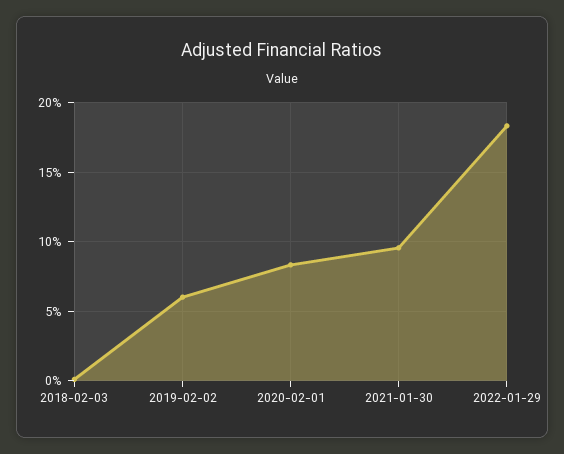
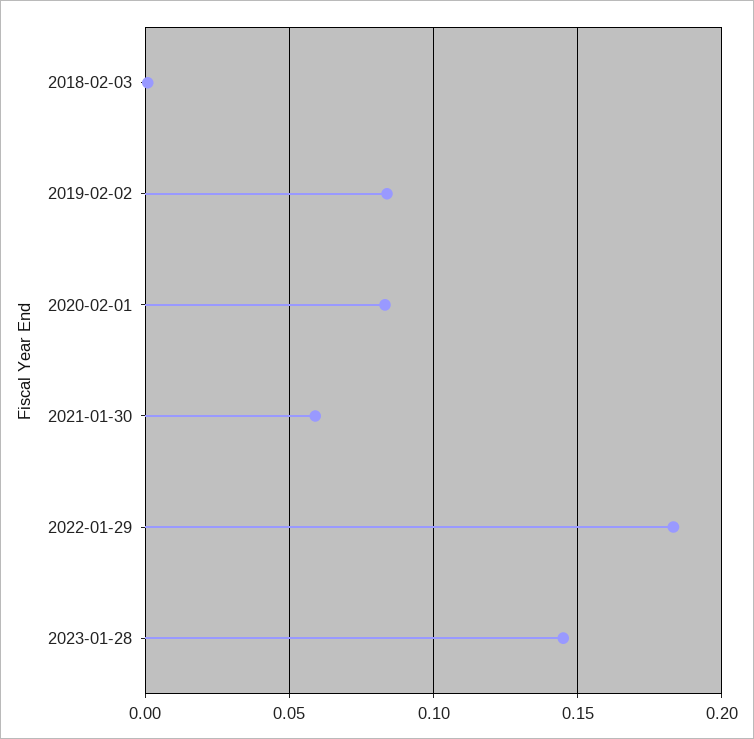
2019-02-02: 0.06 -> 0.085
2021-01-30: 0.095 -> 0.06
2023-01-28: none -> 0.145

